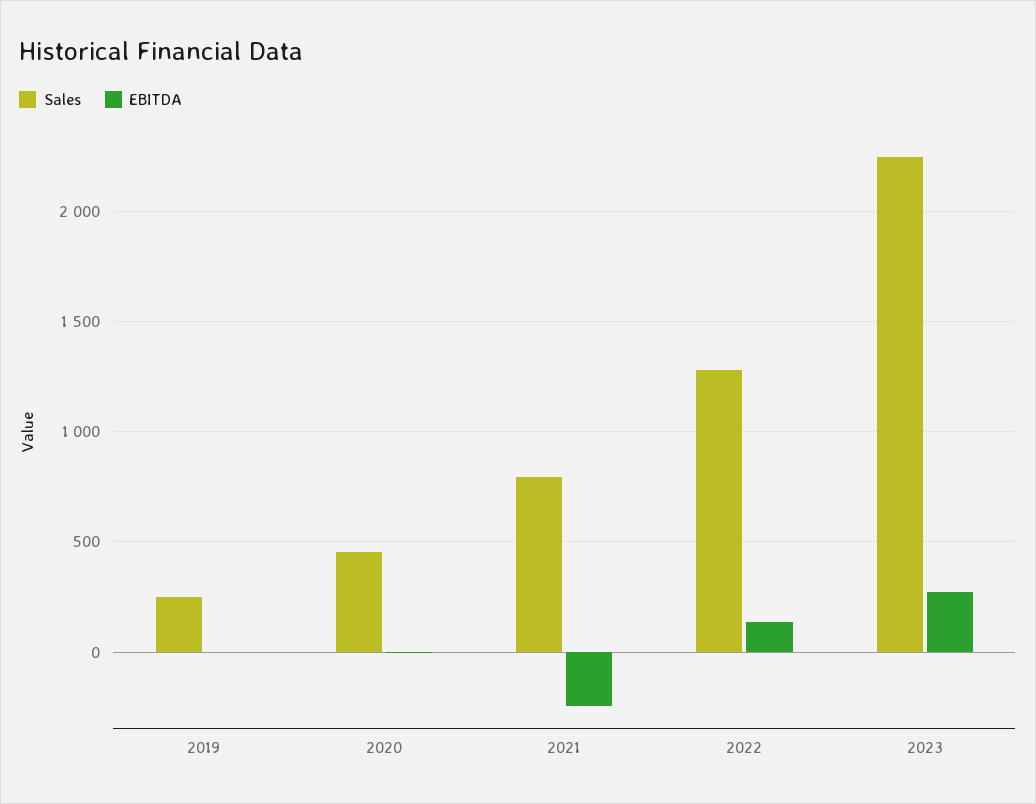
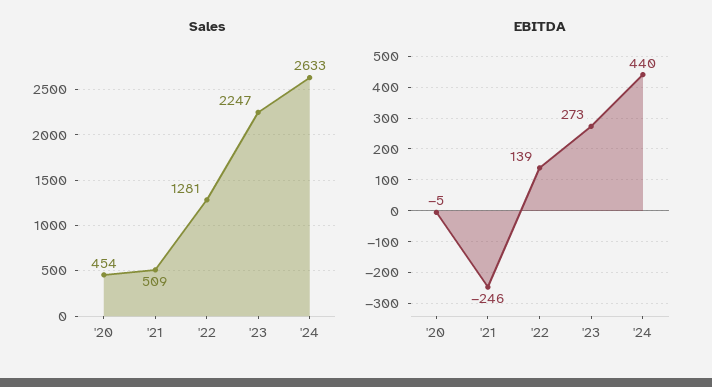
Sales, 2019: 250 -> none
EBITDA, 2019: 0 -> none
Sales, 2021: 800 -> 509
Sales, '24: none -> 2633
EBITDA, '24: none -> 440

